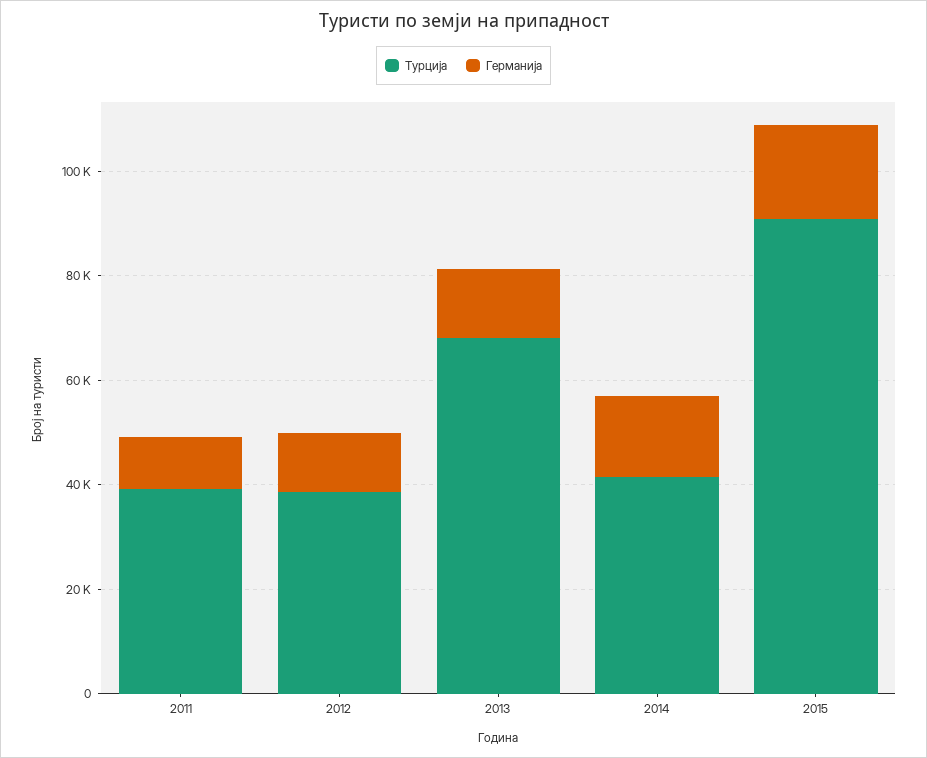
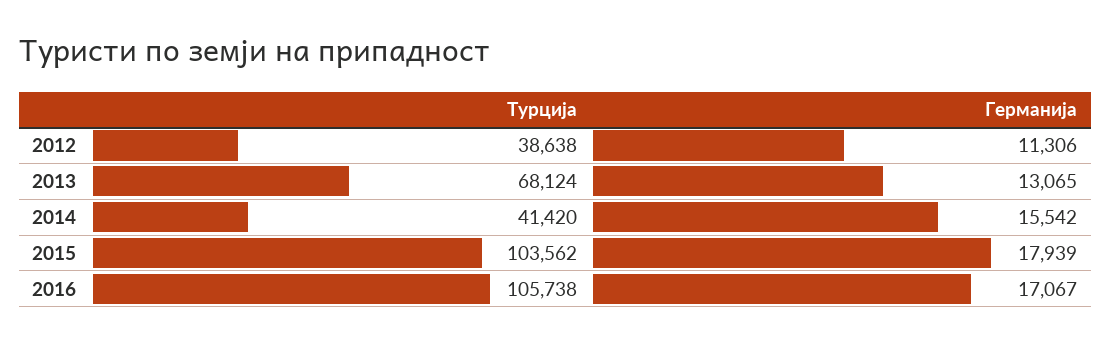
Турција, 2011: 40000 -> none
Германија, 2011: 10000 -> none
Турција, 2015: 90000 -> 103562
Турција, 2016: none -> 105738
Германија, 2016: none -> 17067

